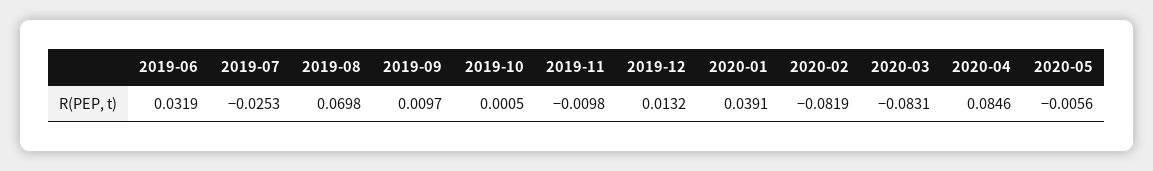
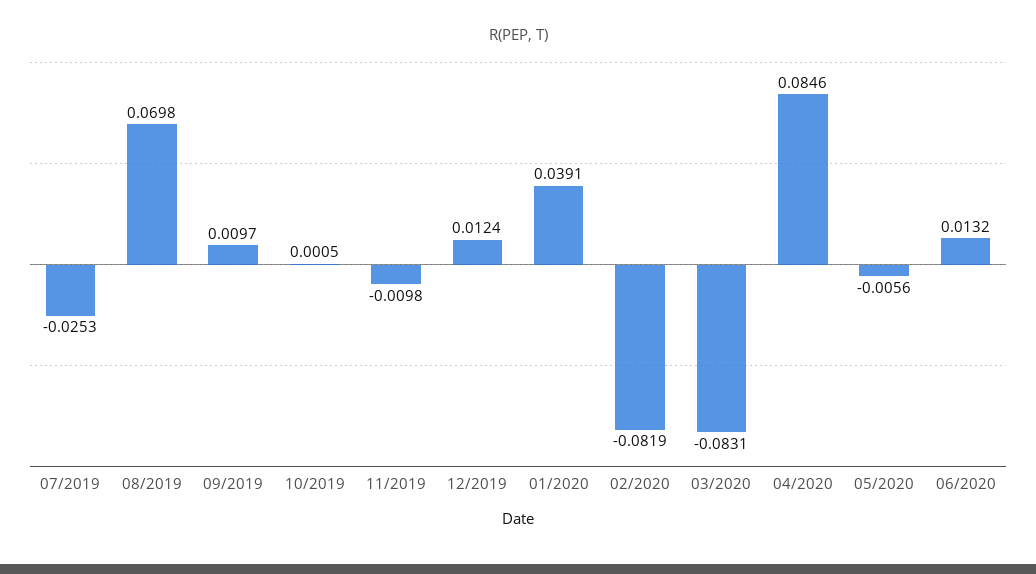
2019-06: 0.0319 -> none
2019-12: 0.0132 -> 0.0124
06/2020: none -> 0.0132

